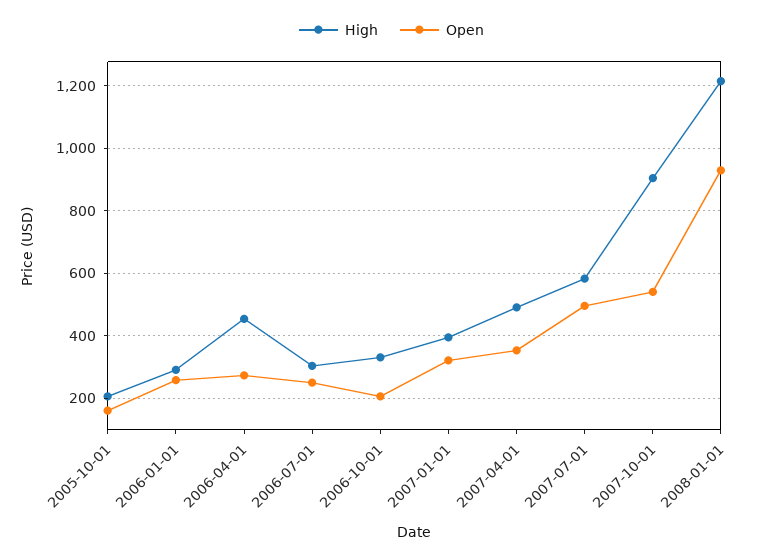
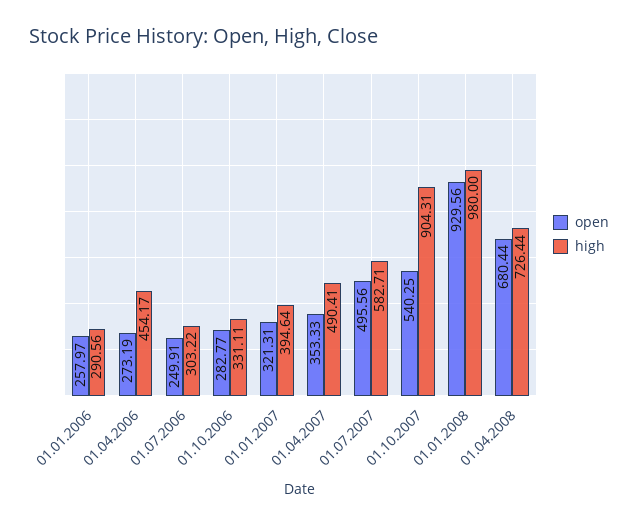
High, 2005-10-01: 200 -> none
Open, 2005-10-01: 160 -> none
Open, 2006-10-01: 200 -> 282.77
High, 2008-01-01: 1220 -> 980
Open, 01.04.2008: none -> 680.44
High, 01.04.2008: none -> 726.44

